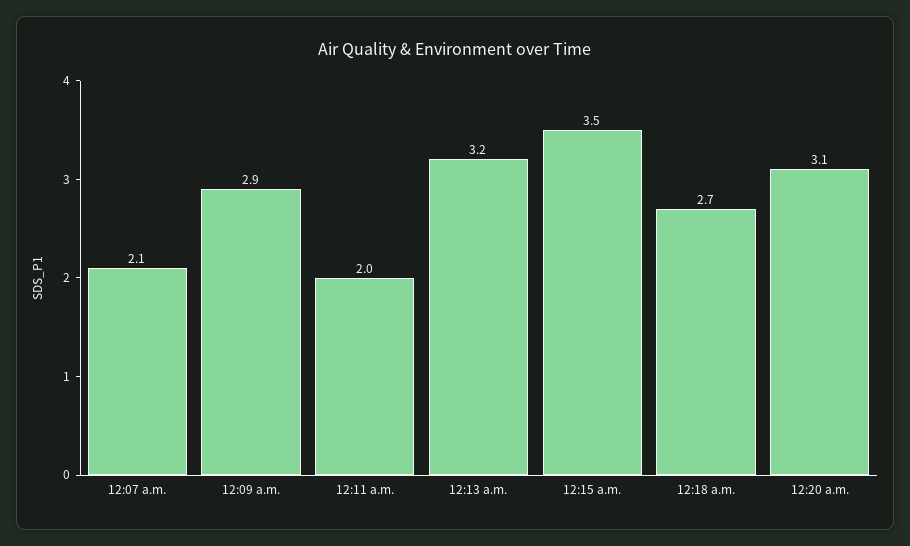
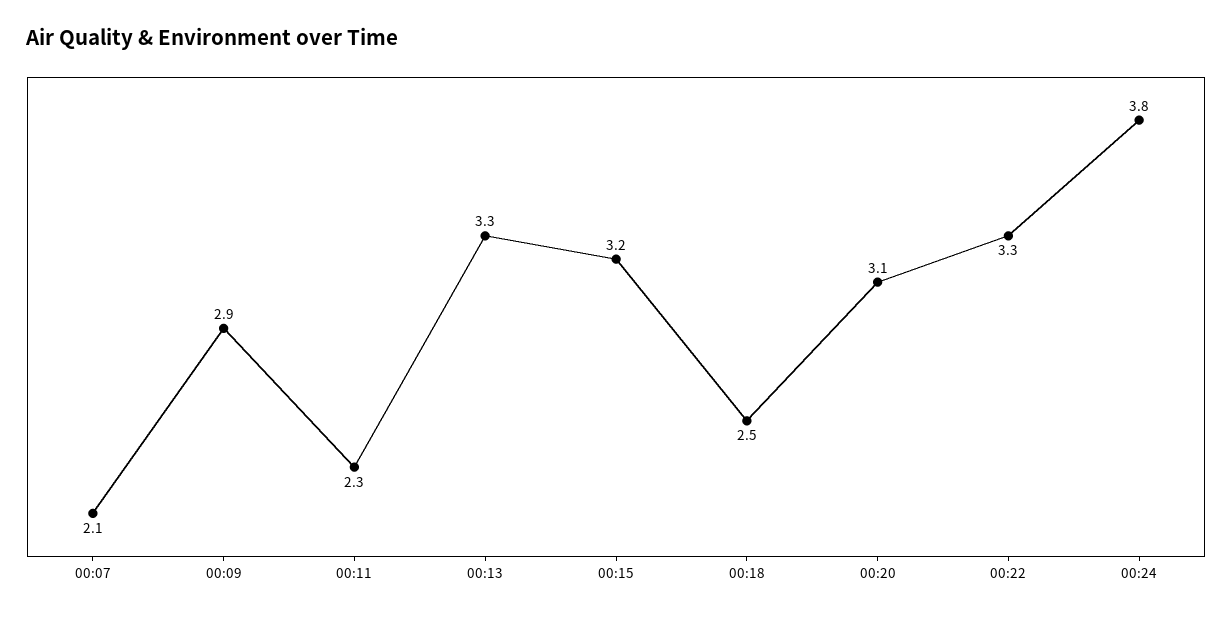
12:11 a.m.: 2 -> 2.3
12:13 a.m.: 3.2 -> 3.3
12:15 a.m.: 3.5 -> 3.2
12:18 a.m.: 2.7 -> 2.5
00:22: none -> 3.3
00:24: none -> 3.8

